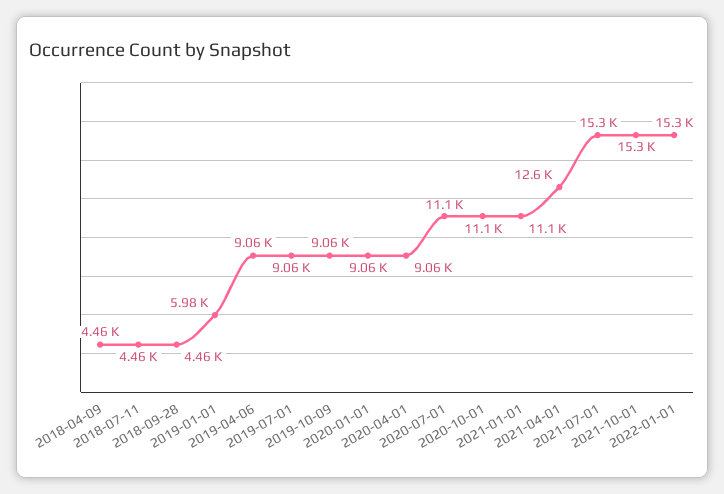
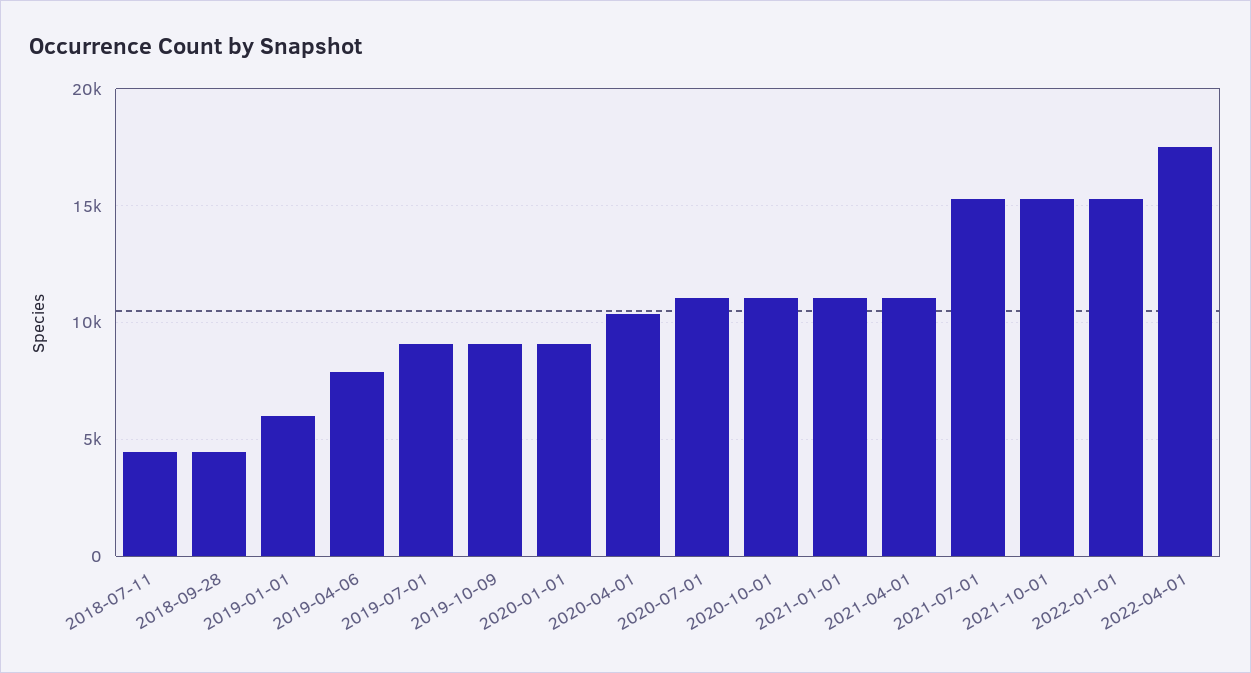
2018-04-09: 4460 -> none
2019-04-06: 9060 -> 8000
2020-04-01: 9060 -> 10500
2021-04-01: 12600 -> 11000
2022-04-01: none -> 17500

